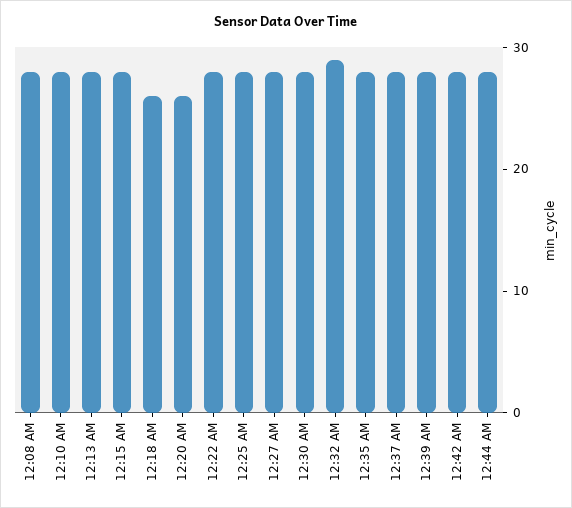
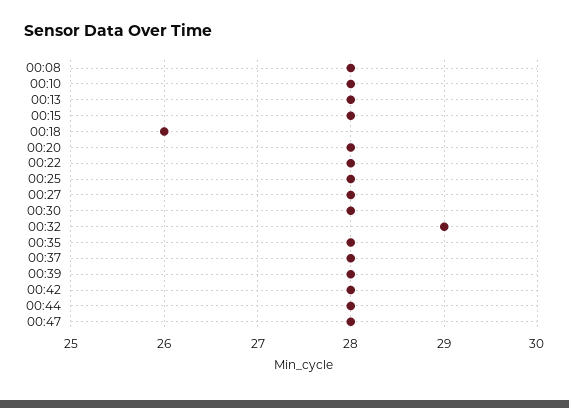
12:20 AM: 26 -> 28
00:47: none -> 28

